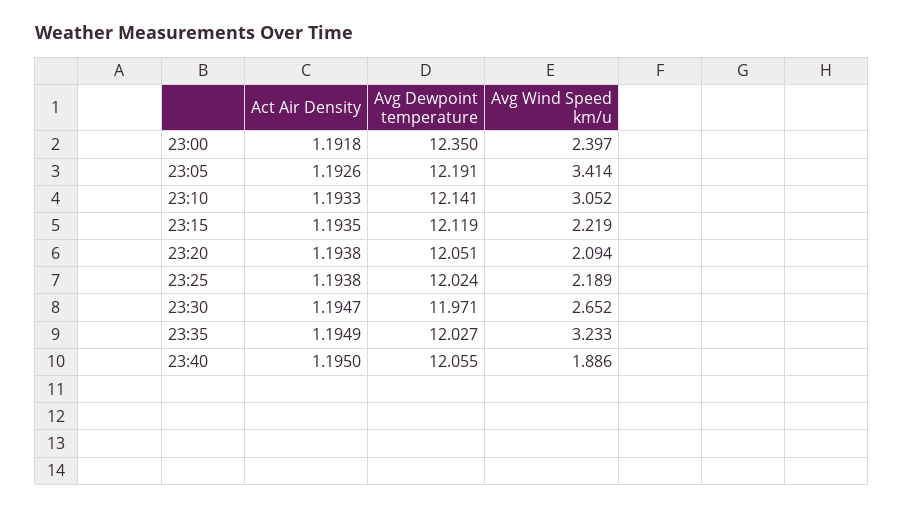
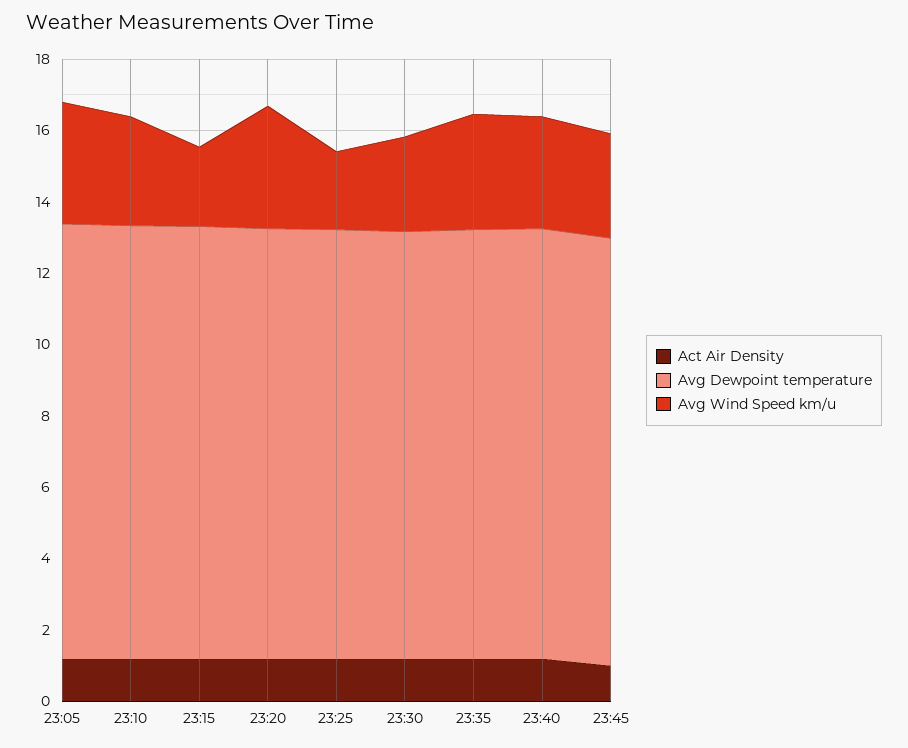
Act Air Density, 23:00: 1.1918 -> none
Avg Dewpoint temperature, 23:00: 12.35 -> none
Avg Wind Speed km/u, 23:00: 2.397 -> none
Avg Wind Speed km/u, 23:20: 2.094 -> 3.5
Avg Wind Speed km/u, 23:40: 1.886 -> 3
Act Air Density, 23:45: none -> 1
Avg Dewpoint temperature, 23:45: none -> 12
Avg Wind Speed km/u, 23:45: none -> 3

